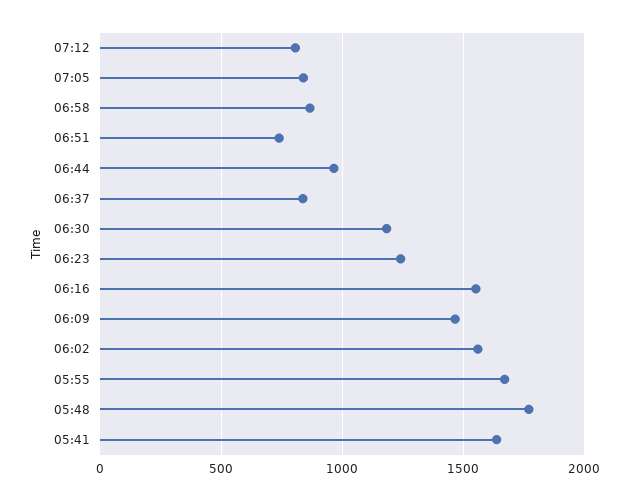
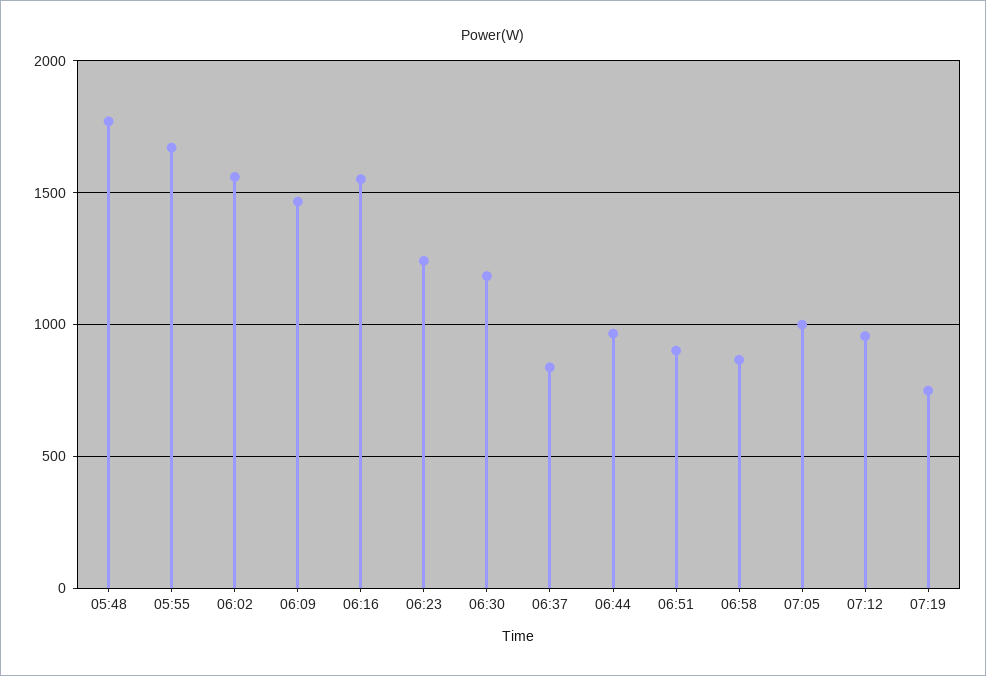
07:12: 800 -> 950
07:05: 850 -> 1000
06:51: 750 -> 900
05:41: 1650 -> none
07:19: none -> 750

